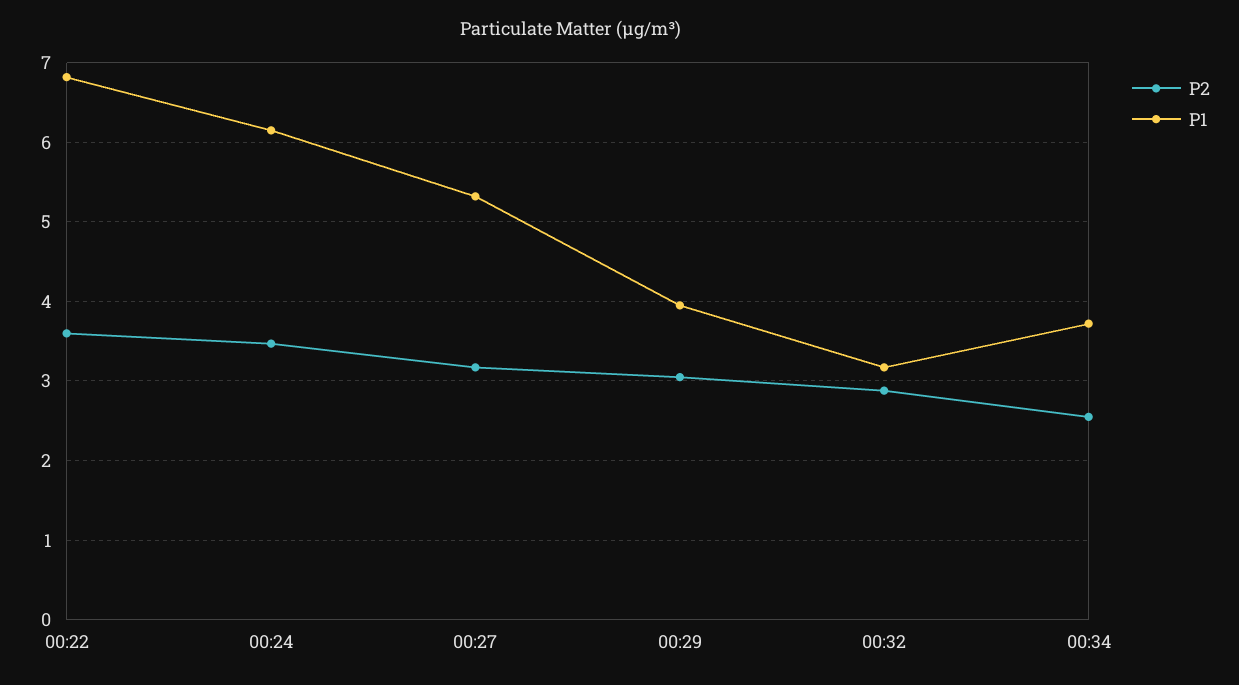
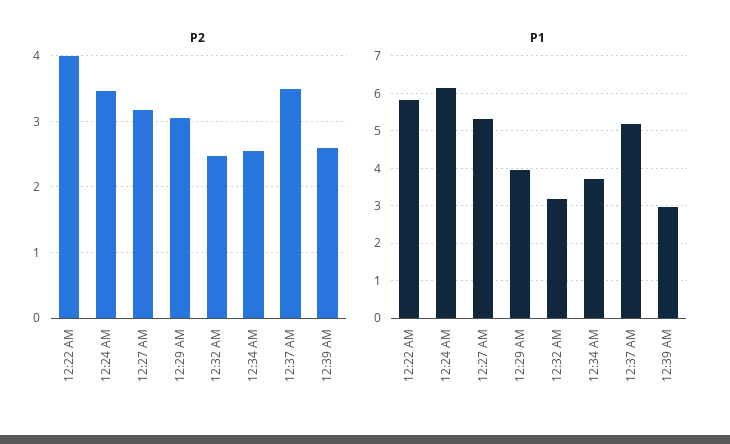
P2, 00:22: 3.6 -> 4
P1, 00:22: 6.8 -> 5.8
P2, 00:32: 2.9 -> 2.5
P2, 12:37 AM: none -> 3.5
P2, 12:39 AM: none -> 2.6
P1, 12:37 AM: none -> 5.2
P1, 12:39 AM: none -> 3

